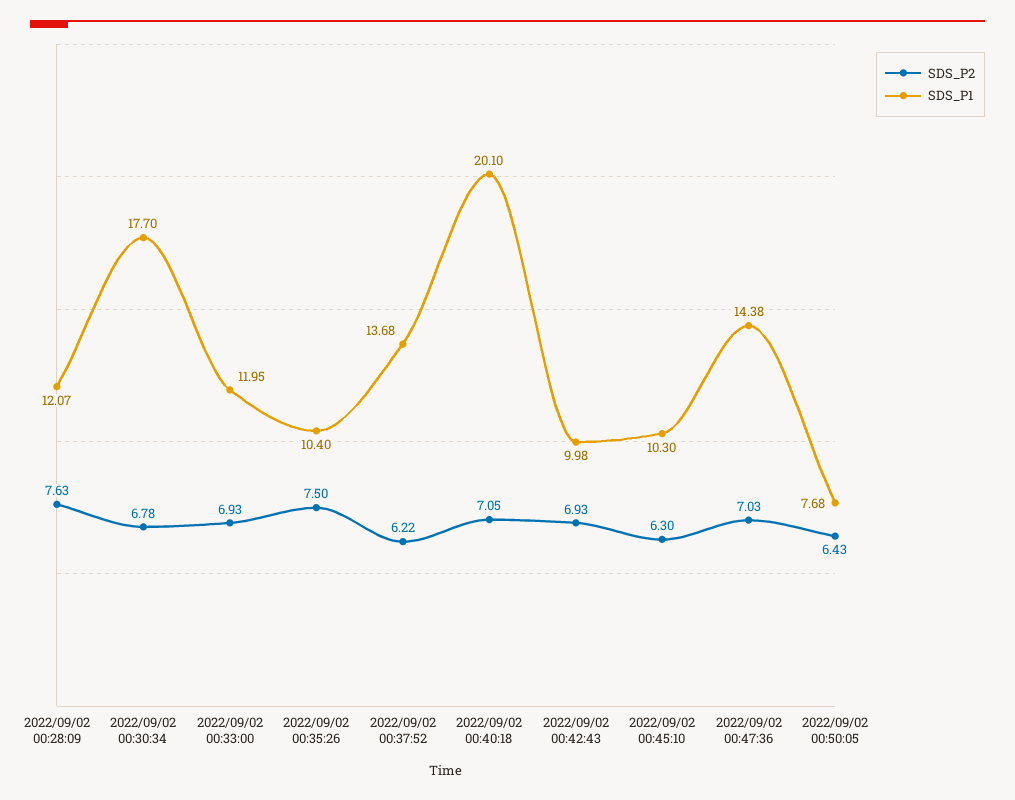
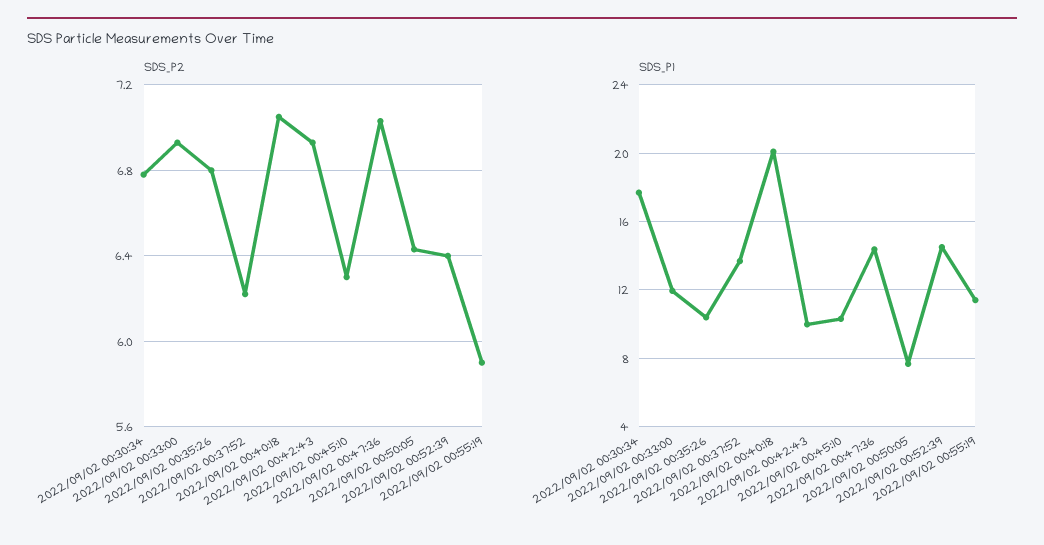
SDS_P2, 2022/09/02 00:28:09: 7.63 -> none
SDS_P1, 2022/09/02 00:28:09: 12.07 -> none
SDS_P2, 2022/09/02 00:35:26: 7.5 -> 6.8
SDS_P2, 2022/09/02 00:52:39: none -> 6.4
SDS_P2, 2022/09/02 00:55:19: none -> 5.9
SDS_P1, 2022/09/02 00:52:39: none -> 14.5
SDS_P1, 2022/09/02 00:55:19: none -> 11.5

